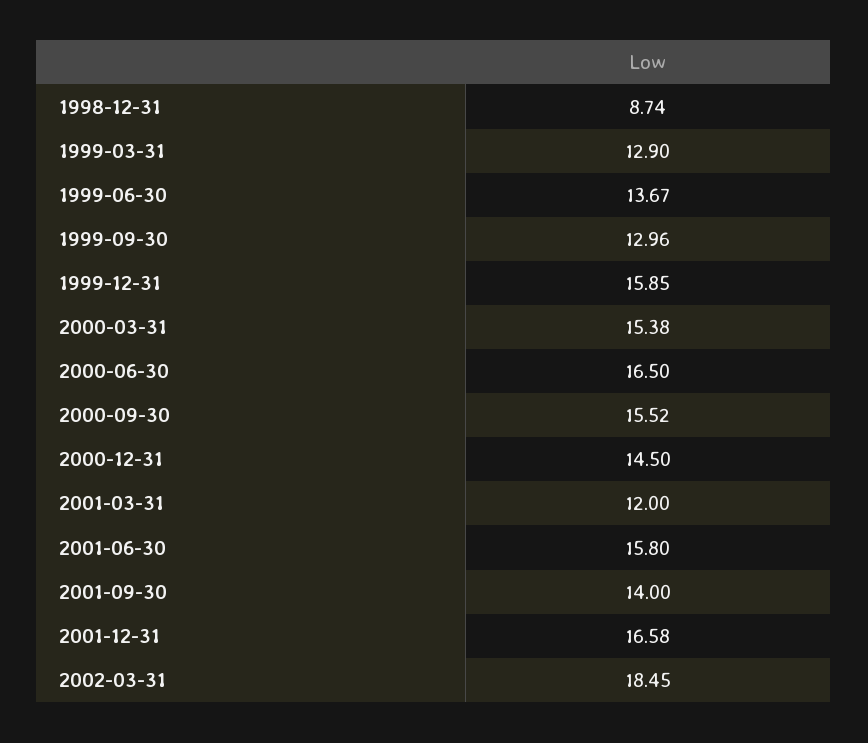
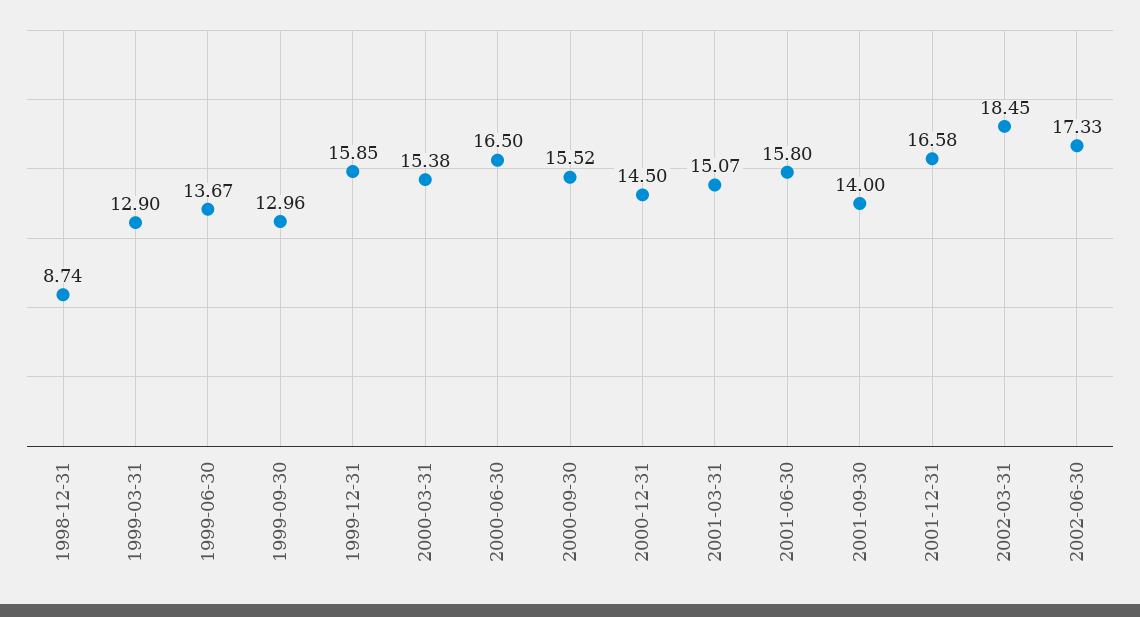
2001-03-31: 12 -> 15.07
2002-06-30: none -> 17.33

